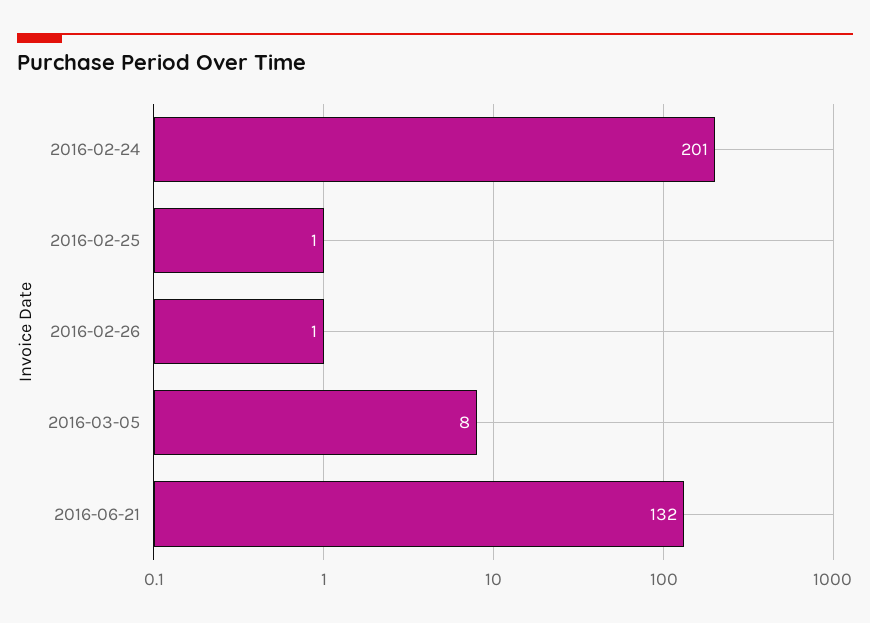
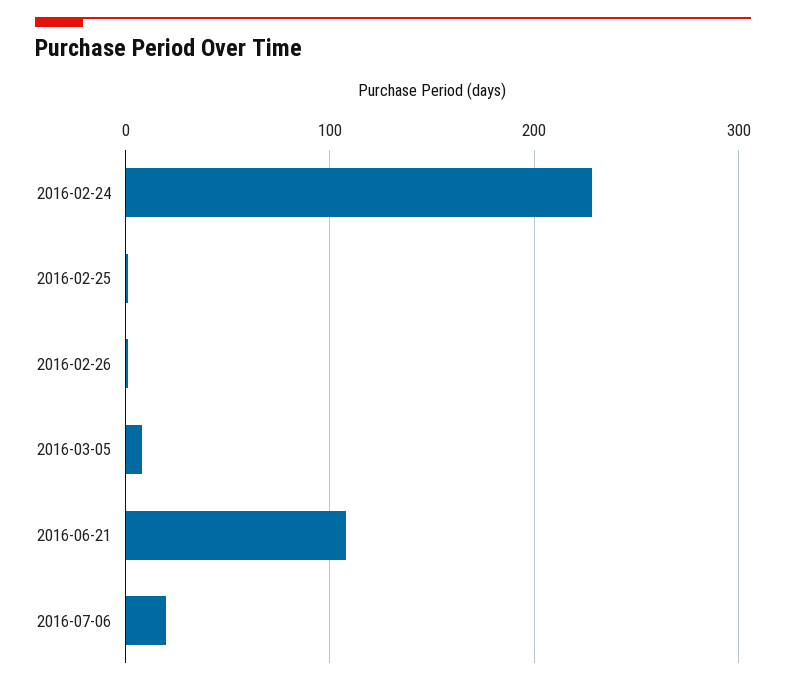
2016-02-24: 201 -> 230
2016-06-21: 132 -> 110
2016-07-06: none -> 20

